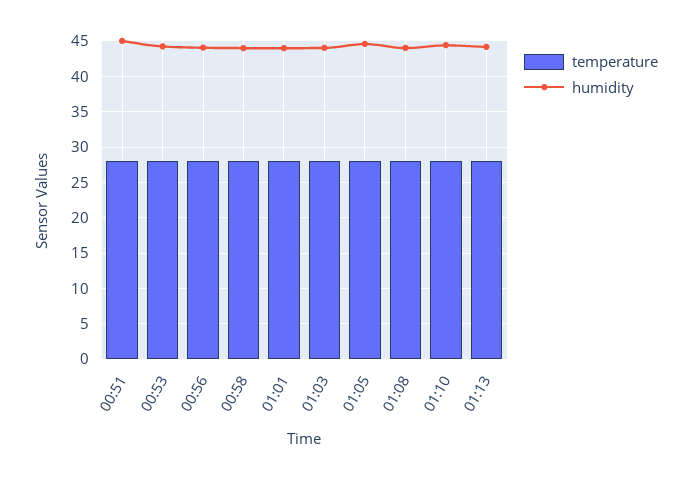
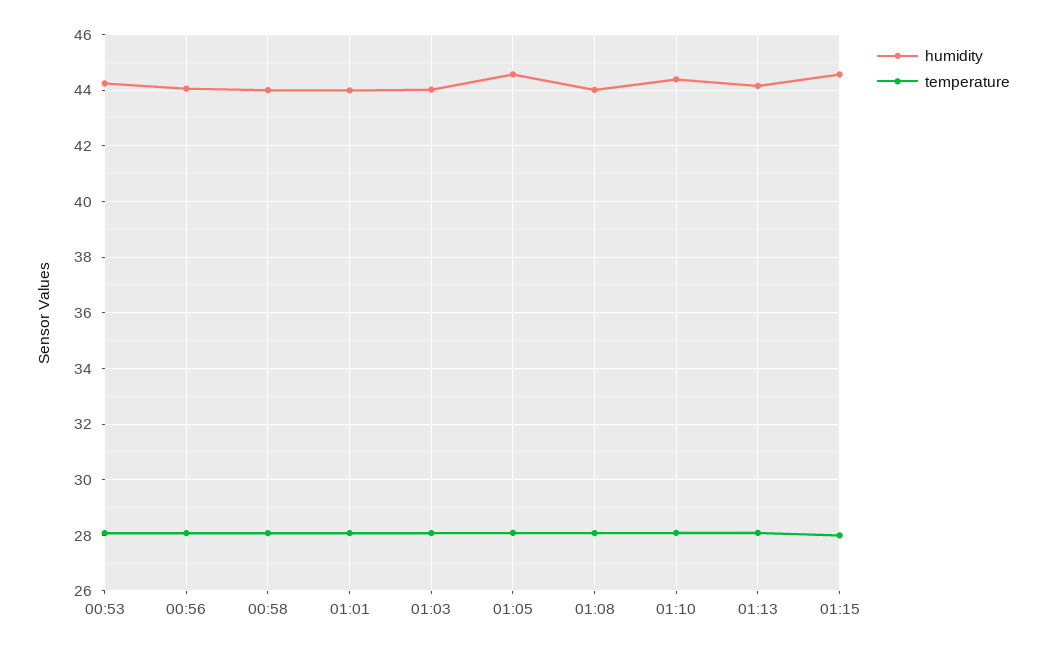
temperature, 00:51: 28 -> none
humidity, 00:51: 45 -> none
humidity, 01:15: none -> 44.5
temperature, 01:15: none -> 28

